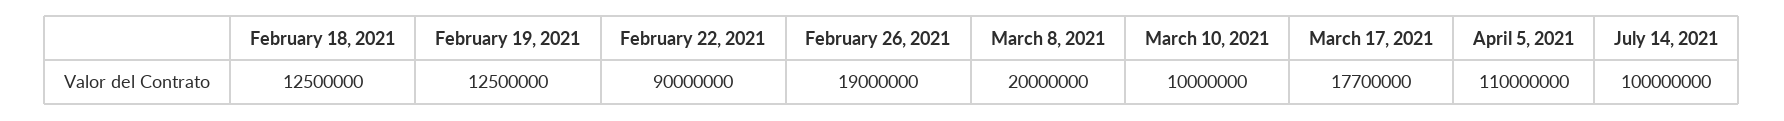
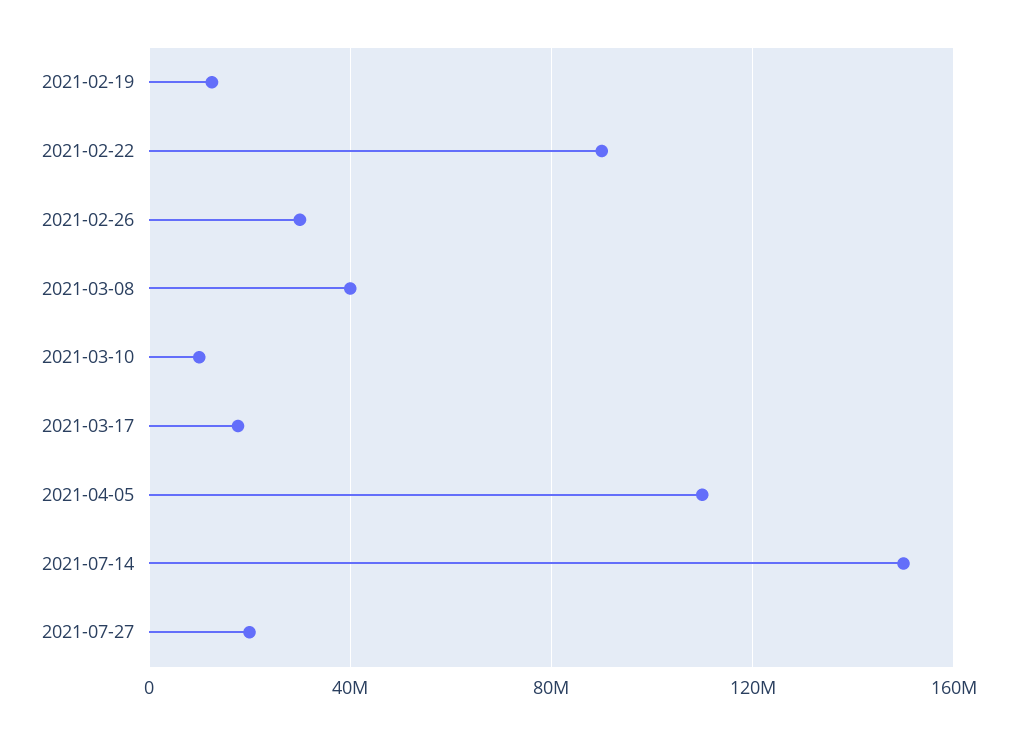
February 18, 2021: 12500000 -> none
February 26, 2021: 19000000 -> 30000000
March 8, 2021: 20000000 -> 40000000
July 14, 2021: 100000000 -> 150000000
2021-07-27: none -> 20000000

